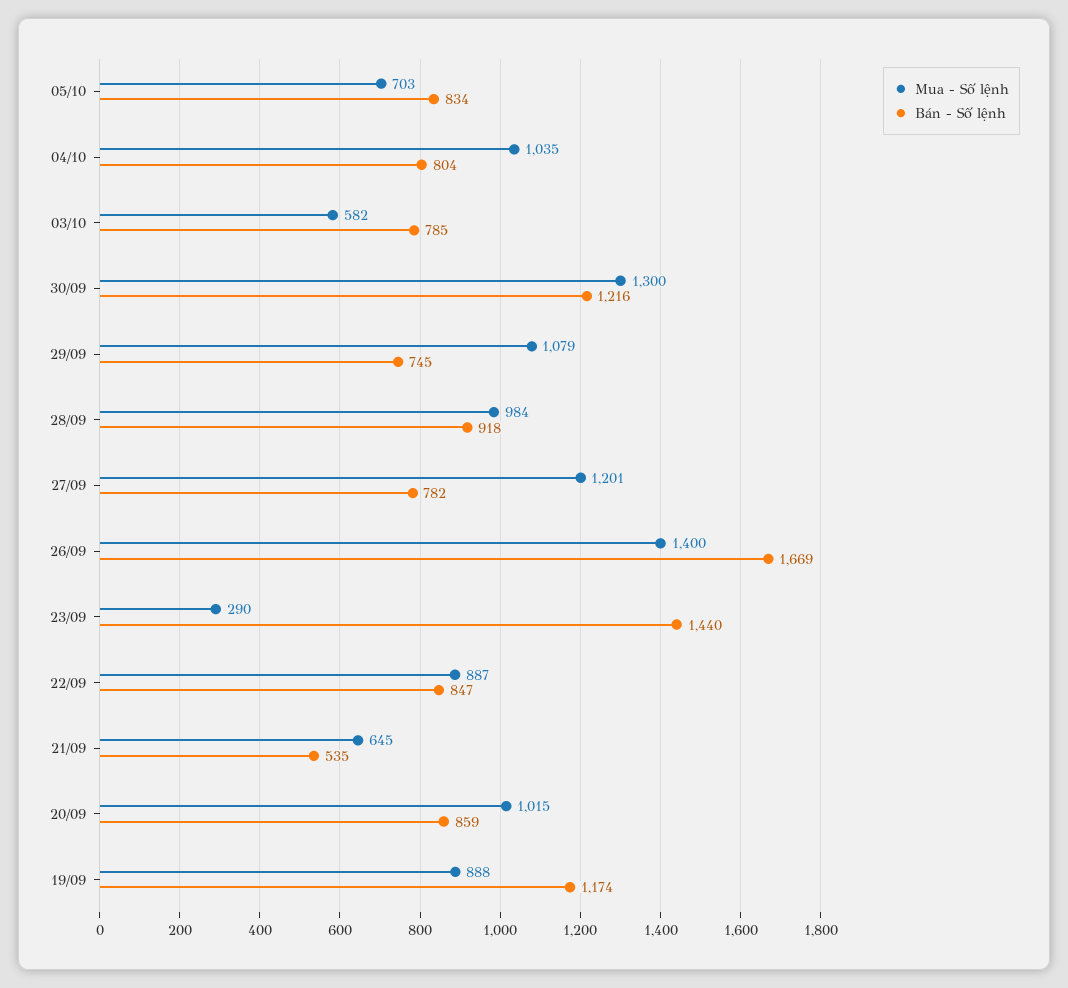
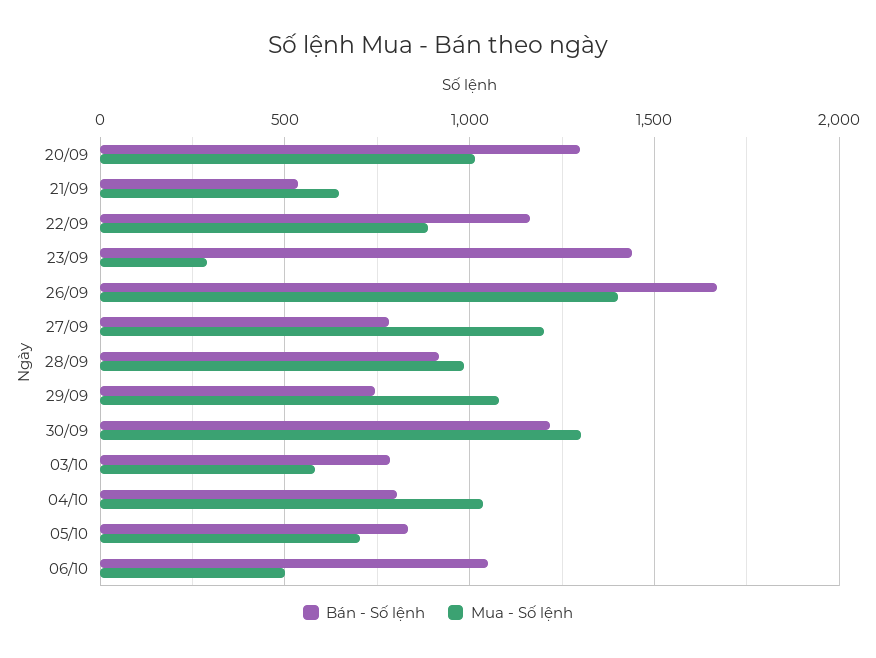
Bán - Số lệnh, 22/09: 847 -> 1150
Bán - Số lệnh, 20/09: 859 -> 1300
Mua - Số lệnh, 19/09: 888 -> none
Bán - Số lệnh, 19/09: 1174 -> none
Bán - Số lệnh, 06/10: none -> 1050
Mua - Số lệnh, 06/10: none -> 500

